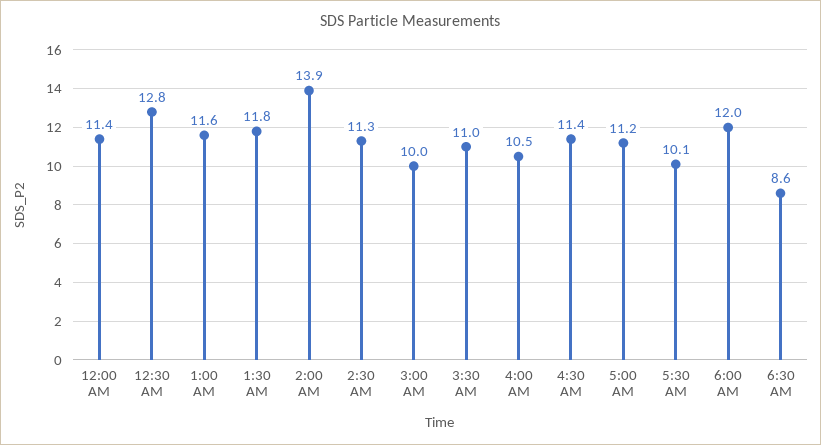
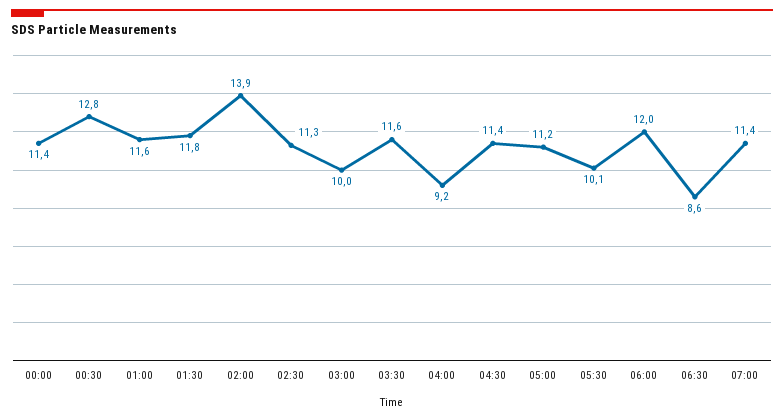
3:30 AM: 11 -> 11.6
4:00 AM: 10.5 -> 9.2
07:00: none -> 11.4

